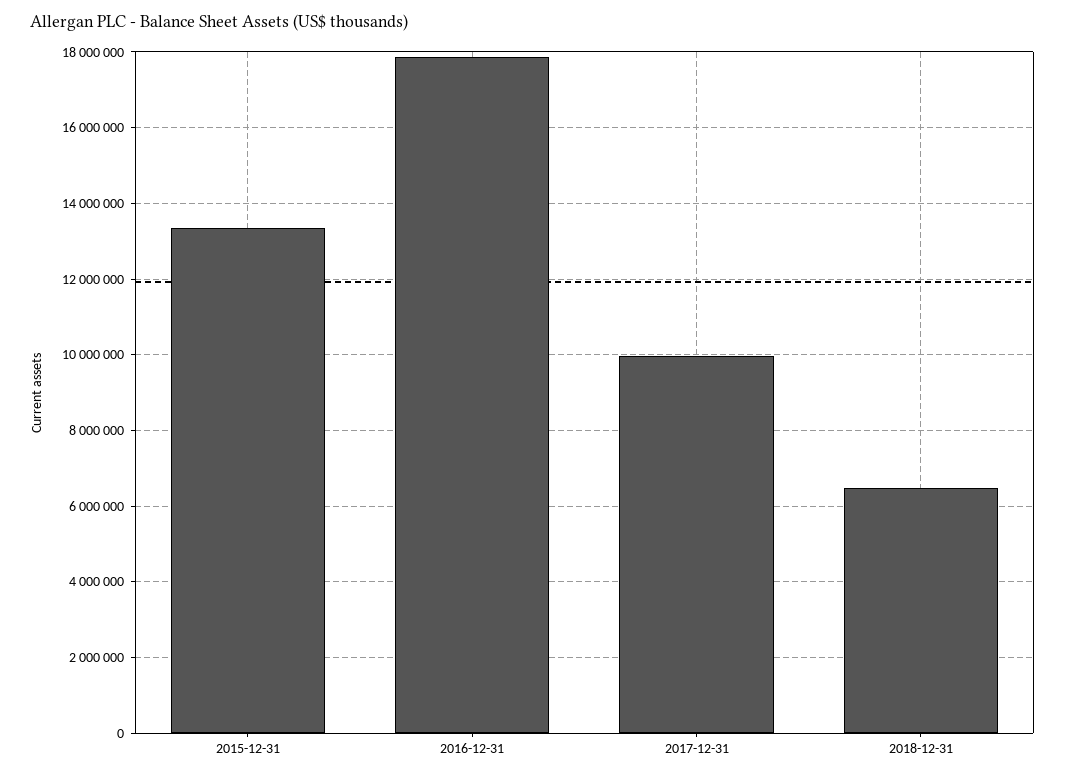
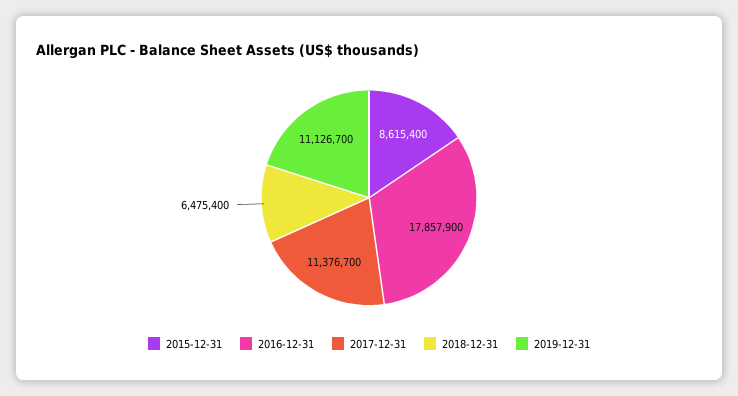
2015-12-31: 13400000 -> 8615400
2017-12-31: 10000000 -> 11376700
2019-12-31: none -> 11126700

